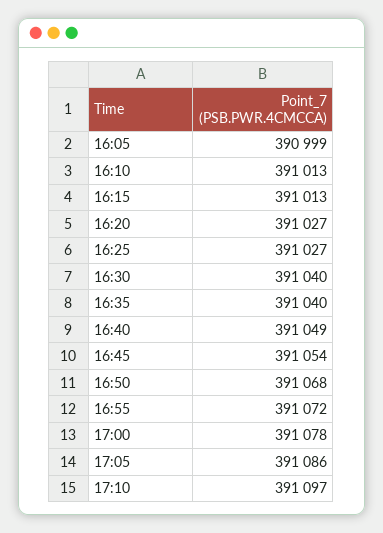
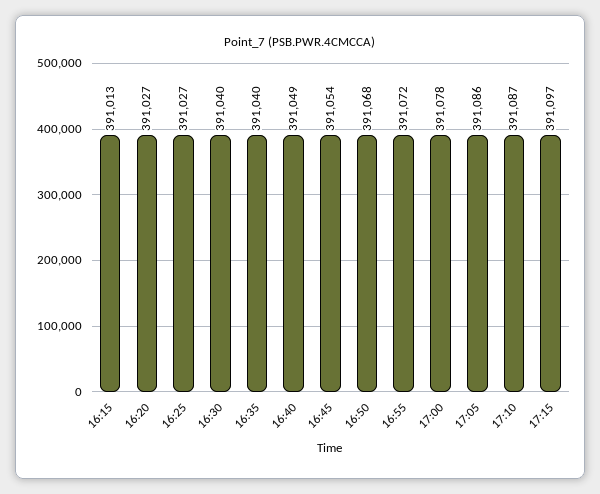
16:05: 390999 -> none
16:10: 391013 -> none
17:10: 391097 -> 391087
17:15: none -> 391097

